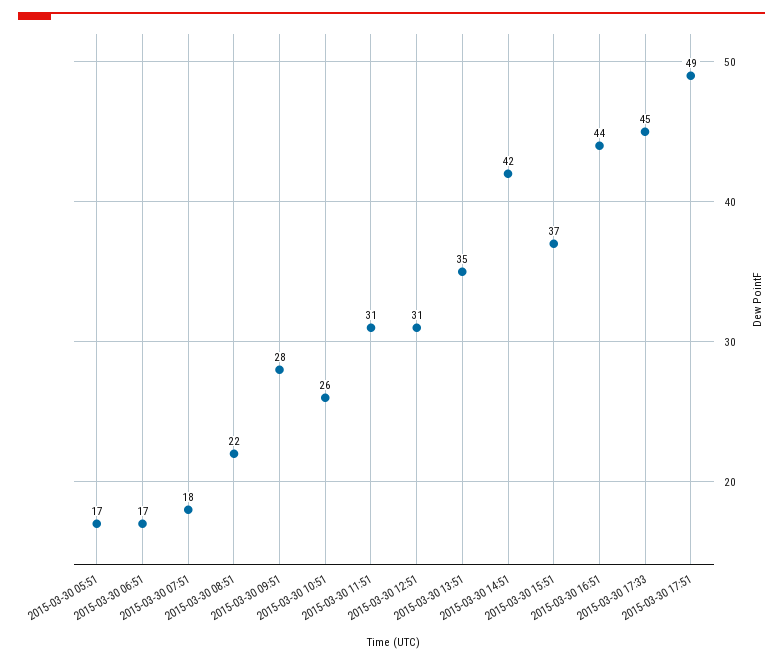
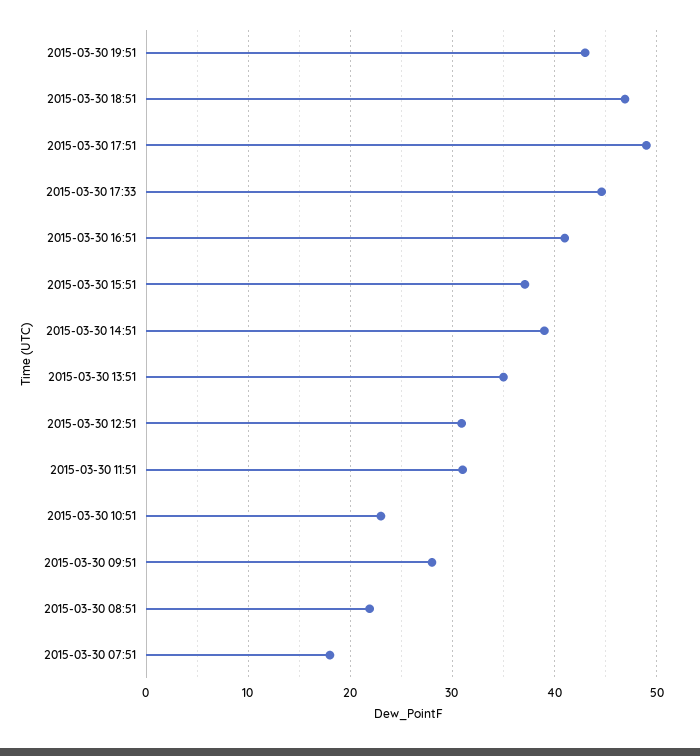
2015-03-30 05:51: 17 -> none
2015-03-30 06:51: 17 -> none
2015-03-30 10:51: 26 -> 23
2015-03-30 14:51: 42 -> 39
2015-03-30 16:51: 44 -> 41
2015-03-30 19:51: none -> 43
2015-03-30 18:51: none -> 47

